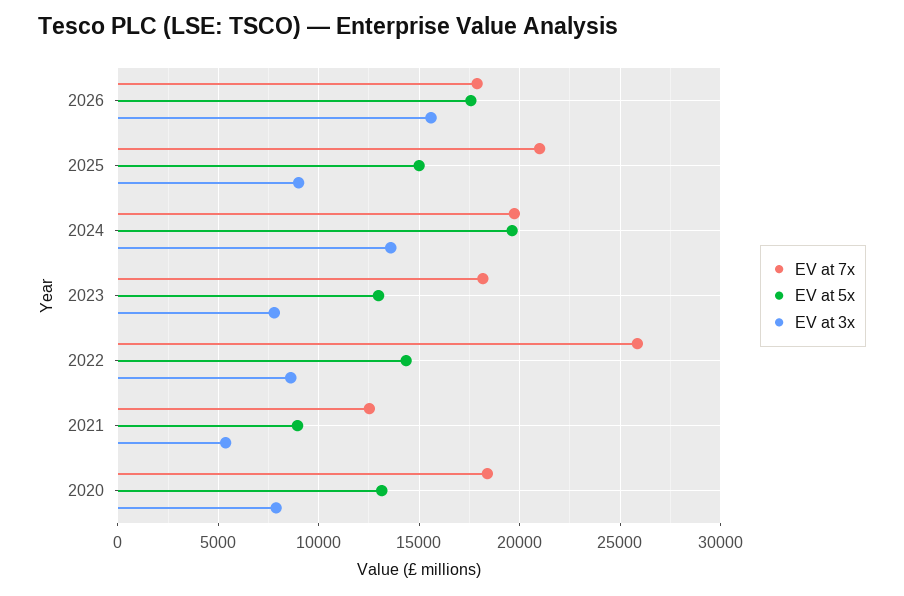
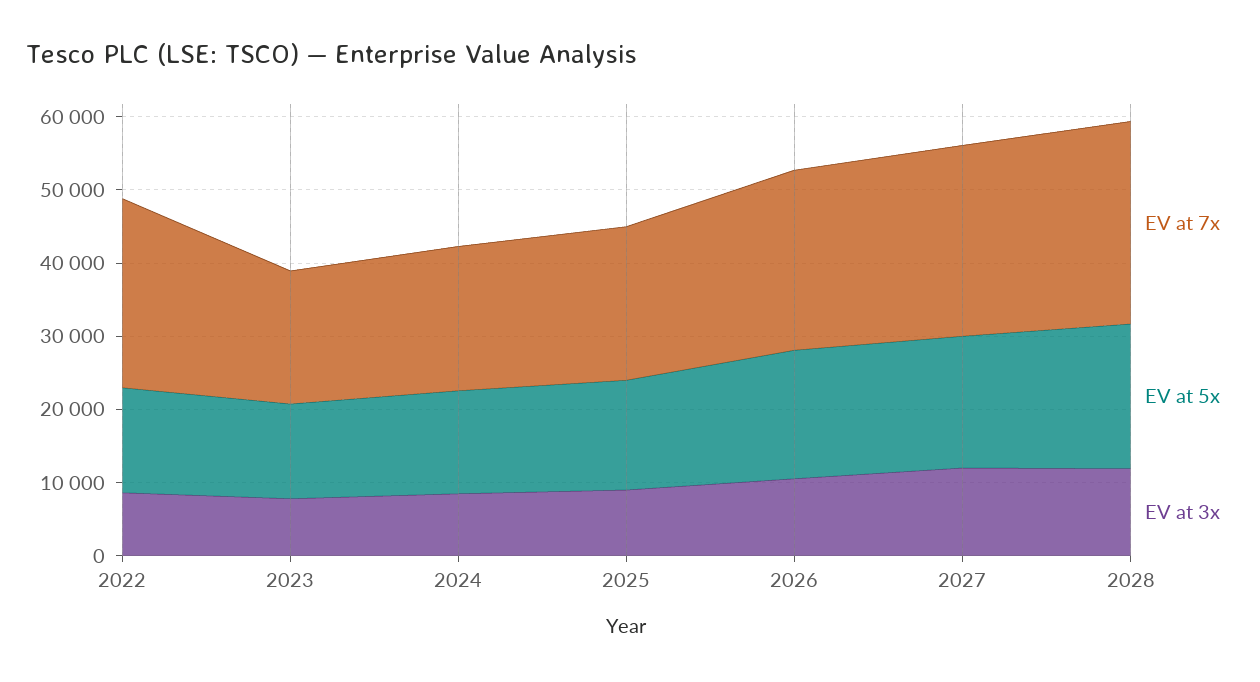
EV at 7x, 2026: 18000 -> 24000
EV at 3x, 2026: 15500 -> 10000
EV at 5x, 2024: 19500 -> 14000
EV at 3x, 2024: 13500 -> 8000
EV at 7x, 2021: 12500 -> none
EV at 5x, 2021: 9000 -> none
EV at 3x, 2021: 5500 -> none
EV at 7x, 2020: 18500 -> none
EV at 5x, 2020: 13000 -> none
EV at 3x, 2020: 8000 -> none
EV at 7x, 2027: none -> 26000
EV at 5x, 2027: none -> 18000
EV at 3x, 2027: none -> 12000
EV at 7x, 2028: none -> 28000
EV at 5x, 2028: none -> 20000
EV at 3x, 2028: none -> 12000

